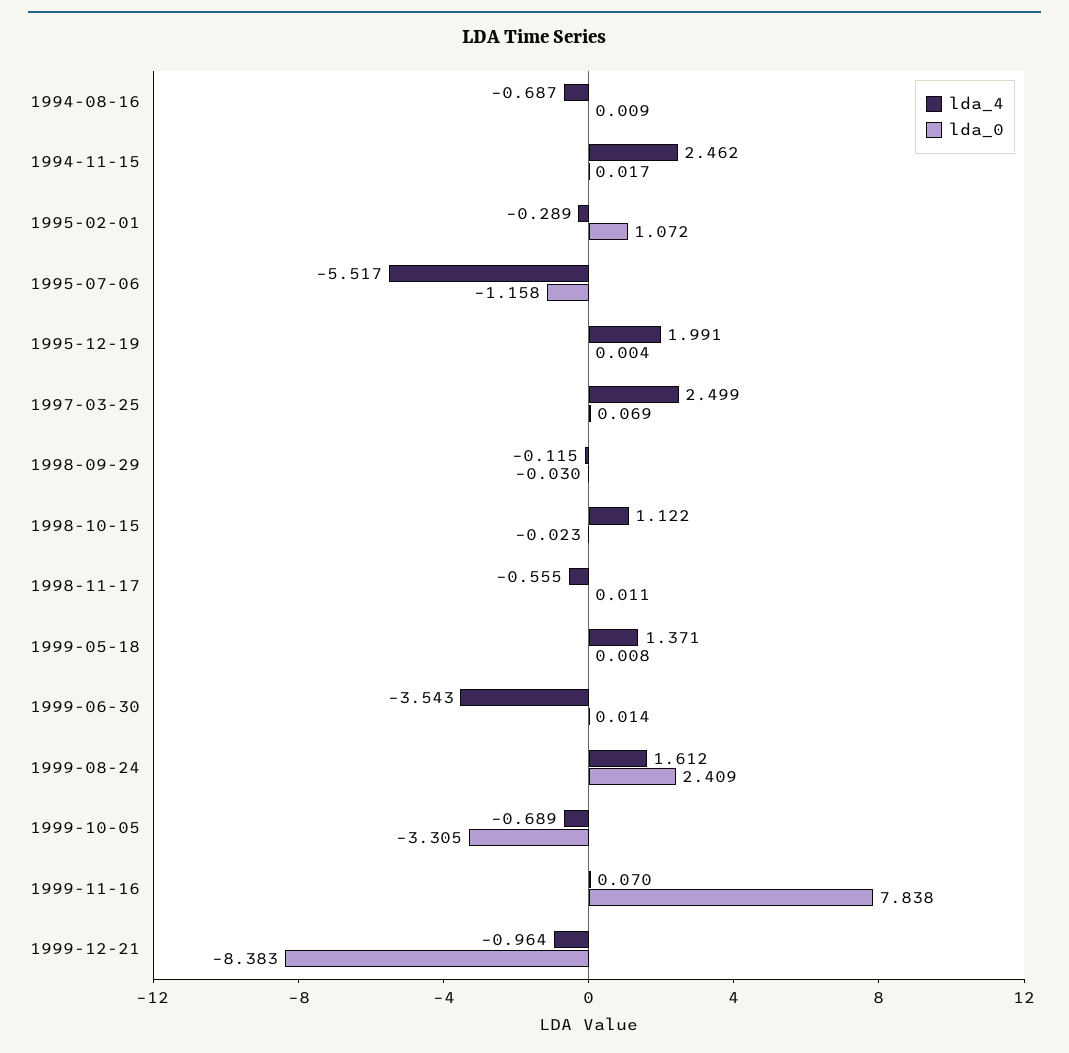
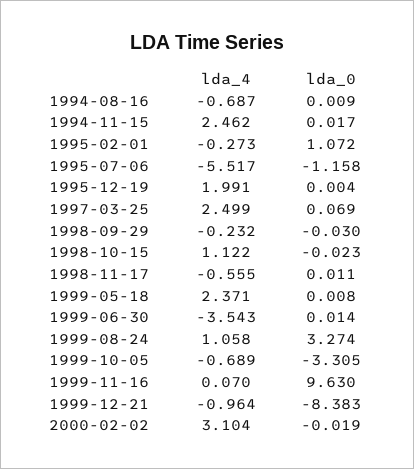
lda_4, 1995-02-01: -0.289 -> -0.273
lda_4, 1998-09-29: -0.115 -> -0.232
lda_4, 1999-05-18: 1.371 -> 2.371
lda_4, 1999-08-24: 1.612 -> 1.058
lda_0, 1999-08-24: 2.409 -> 3.274
lda_0, 1999-11-16: 7.838 -> 9.63
lda_4, 2000-02-02: none -> 3.104
lda_0, 2000-02-02: none -> -0.019

